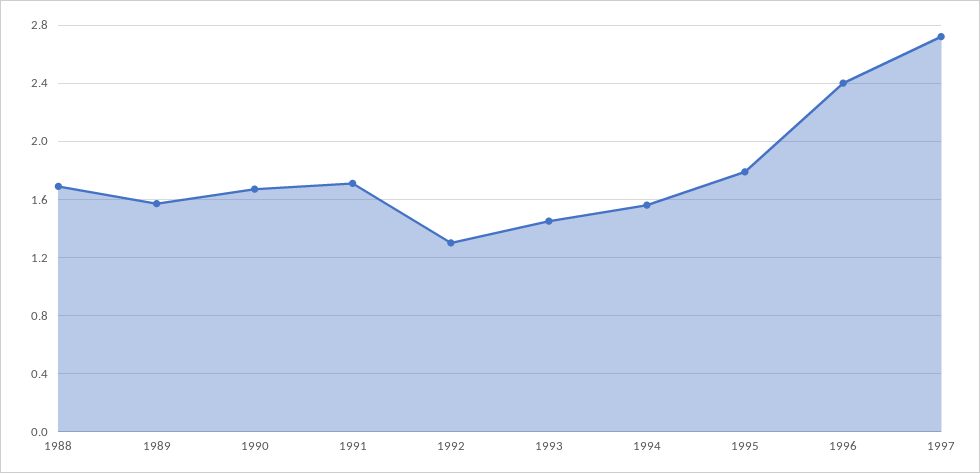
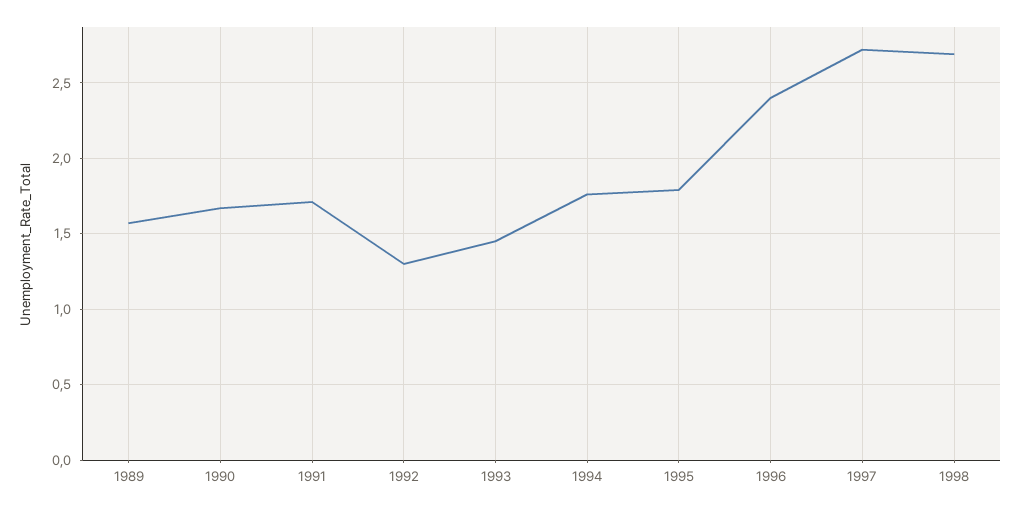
1988: 1.7 -> none
1994: 1.55 -> 1.75
1998: none -> 2.7

